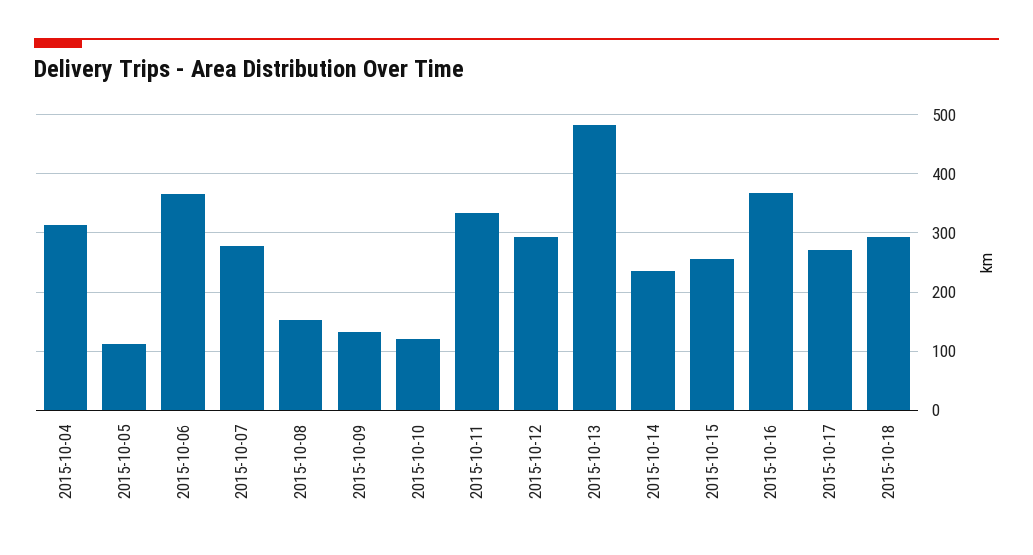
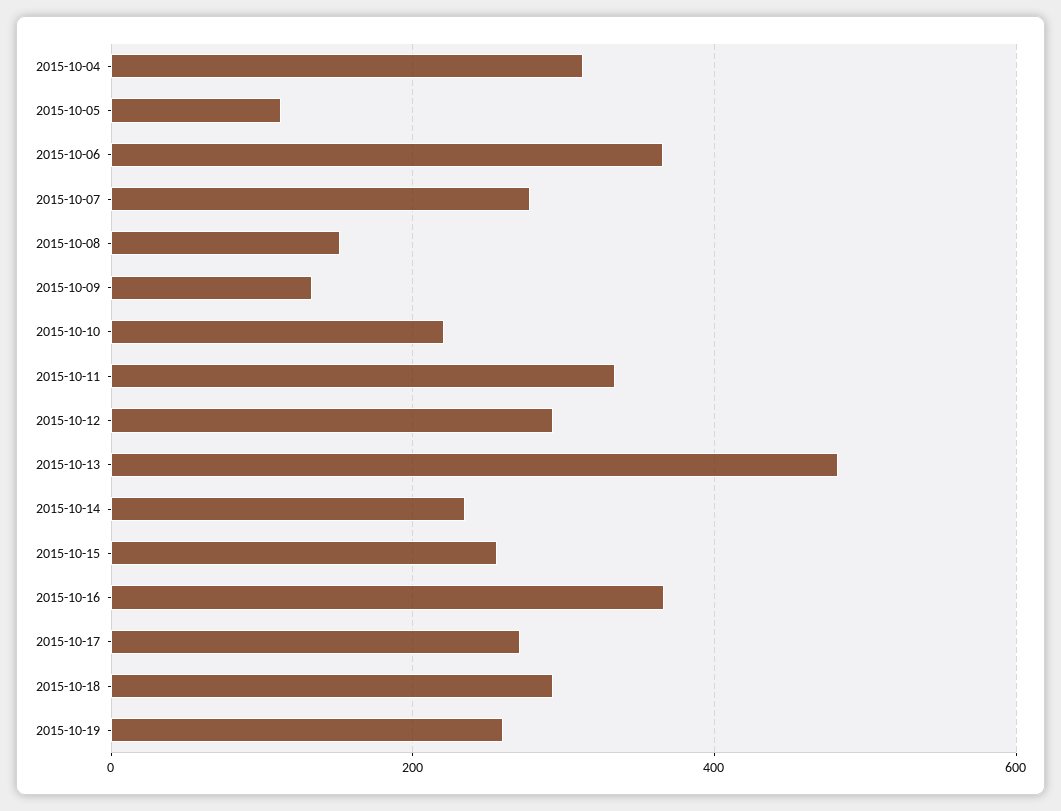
2015-10-10: 120 -> 220
2015-10-19: none -> 260

